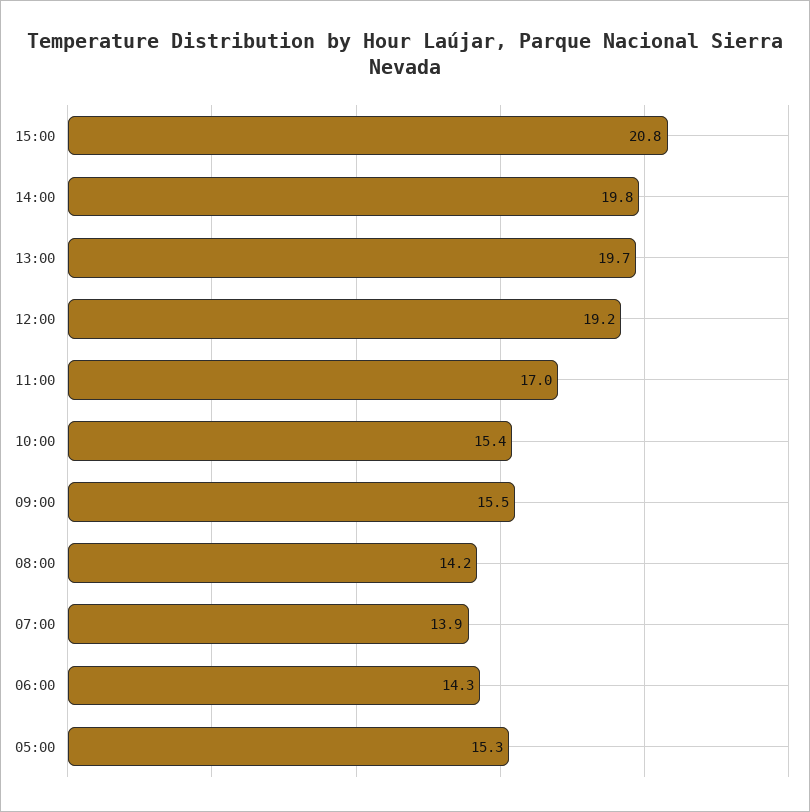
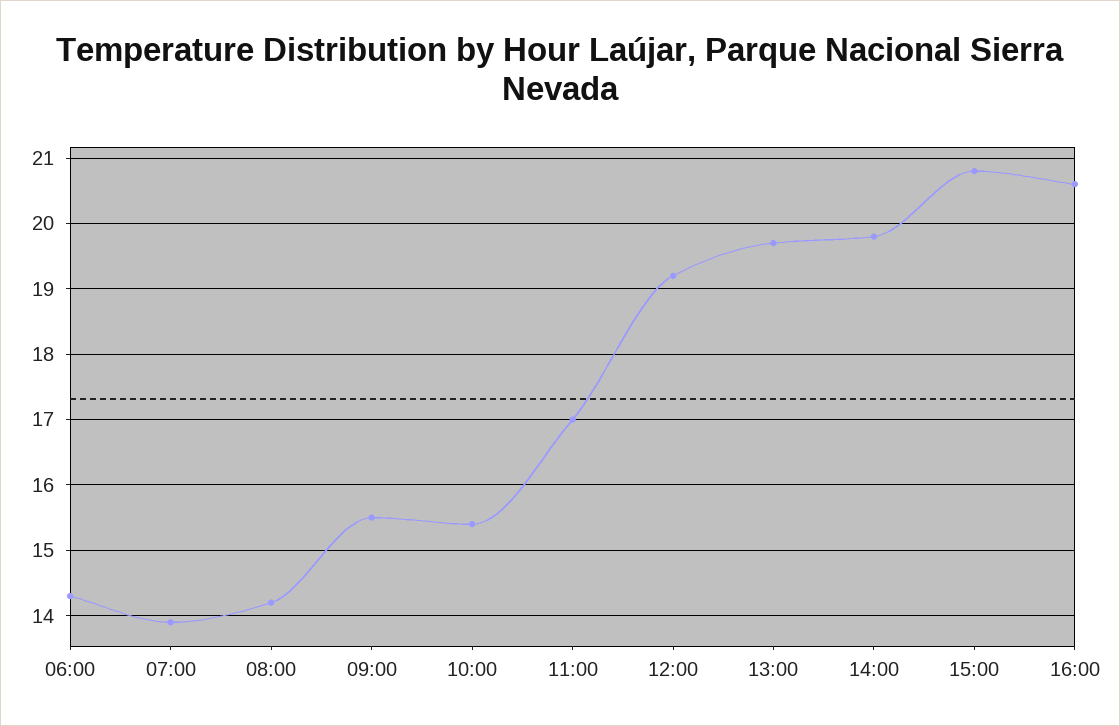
05:00: 15.3 -> none
16:00: none -> 20.6

